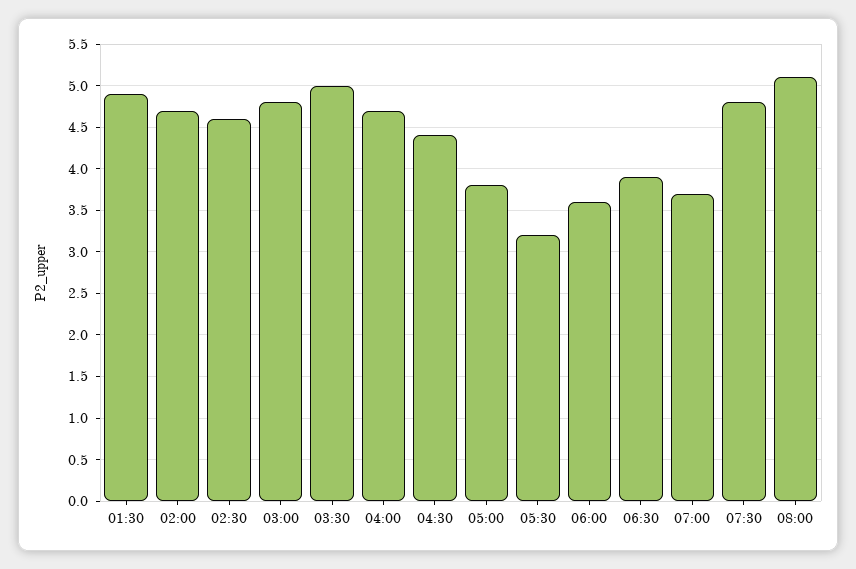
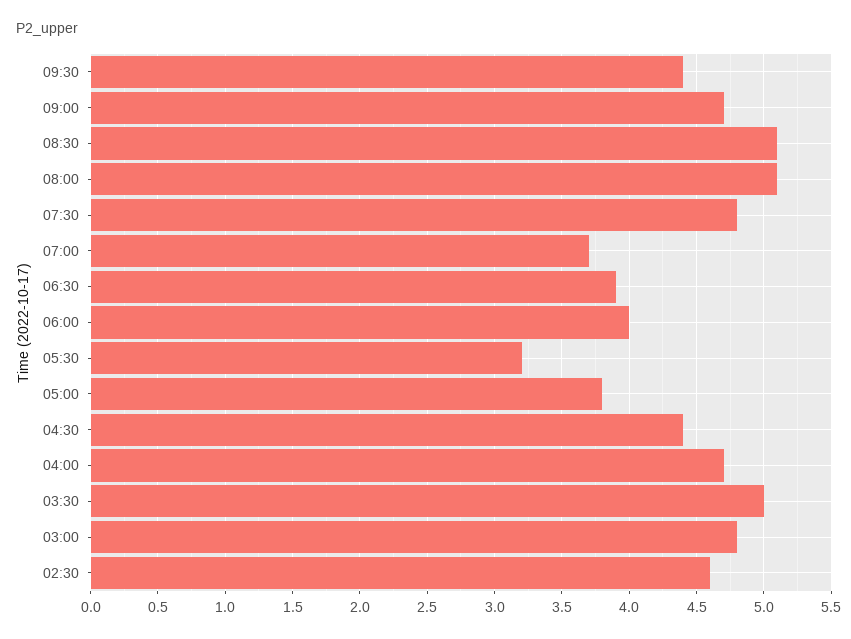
01:30: 4.9 -> none
02:00: 4.7 -> none
06:00: 3.6 -> 4
09:30: none -> 4.4
09:00: none -> 4.7
08:30: none -> 5.1

